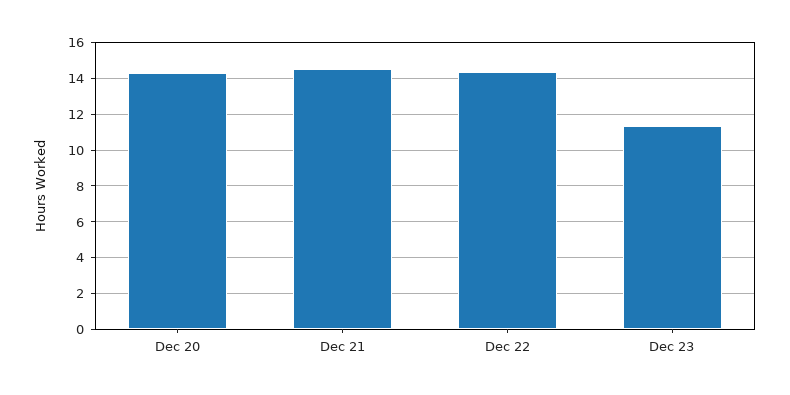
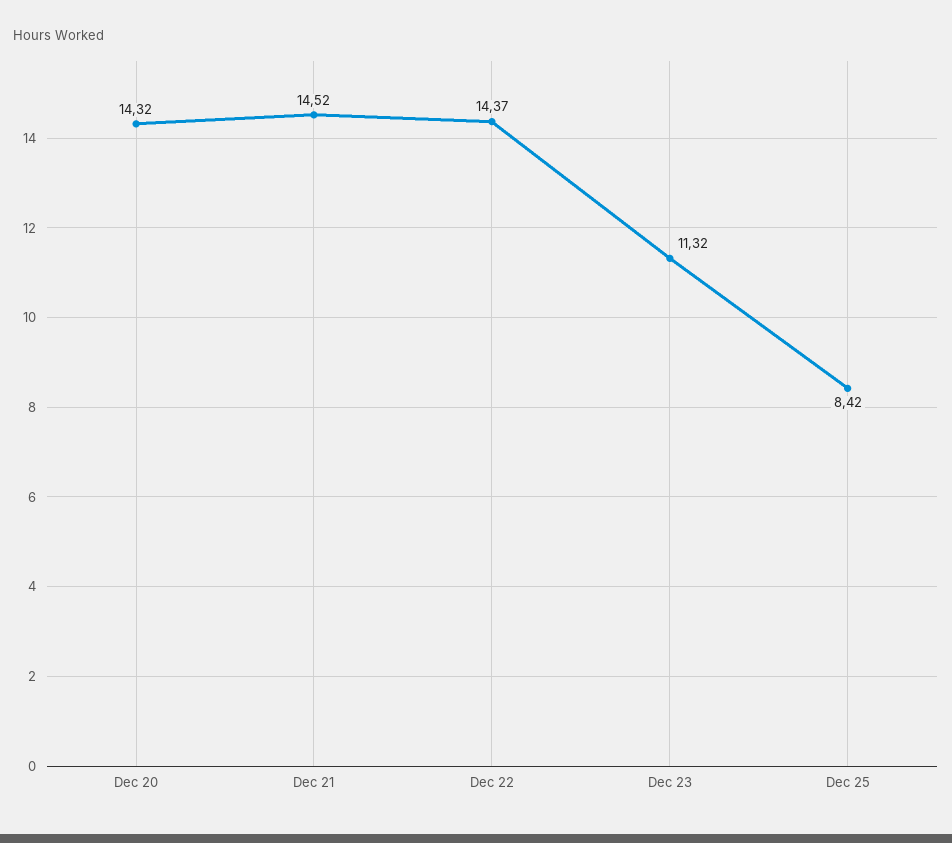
Dec 25: none -> 8.42

